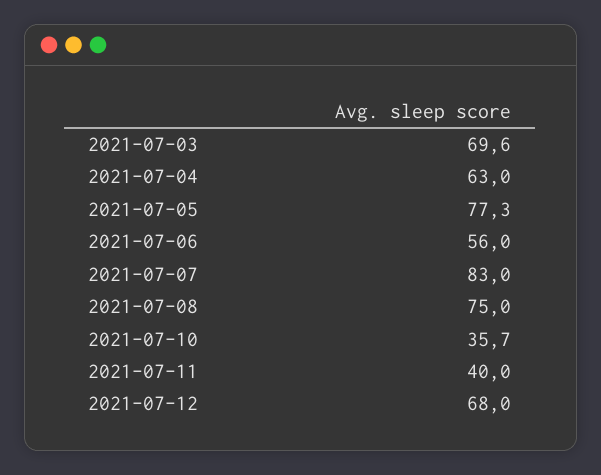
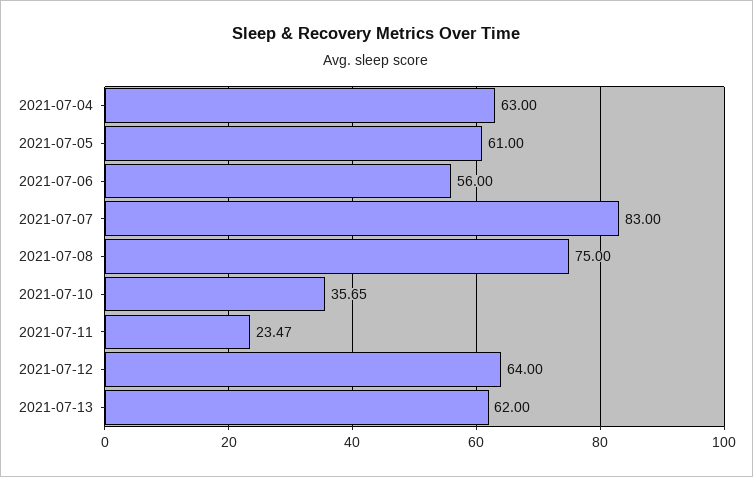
2021-07-03: 69.6 -> none
2021-07-05: 77.3 -> 61
2021-07-11: 40 -> 23.47
2021-07-12: 68 -> 64
2021-07-13: none -> 62

